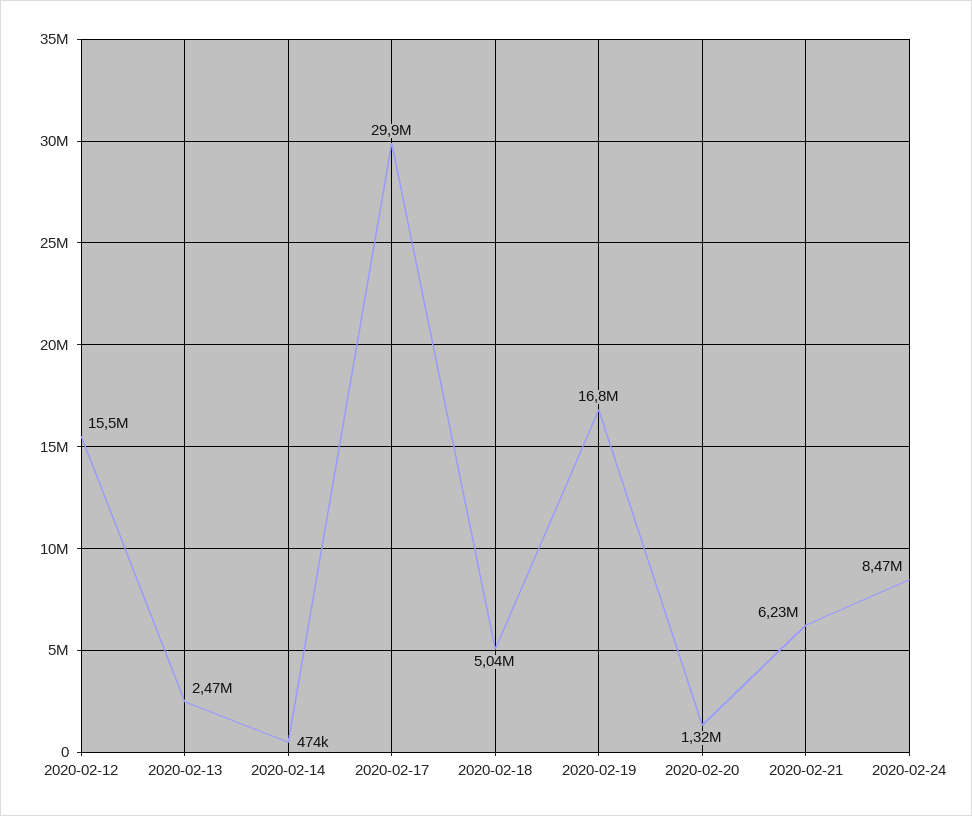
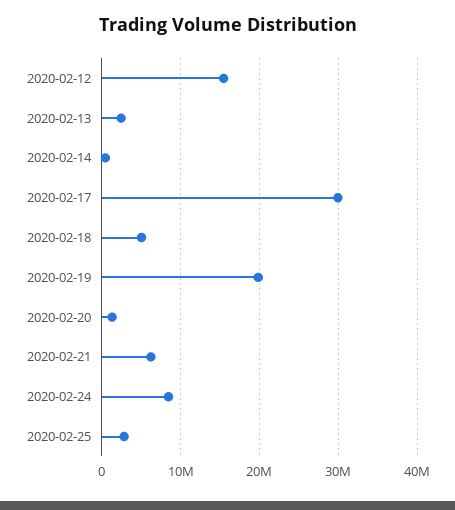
2020-02-19: 16800000 -> 20000000
2020-02-25: none -> 3000000

